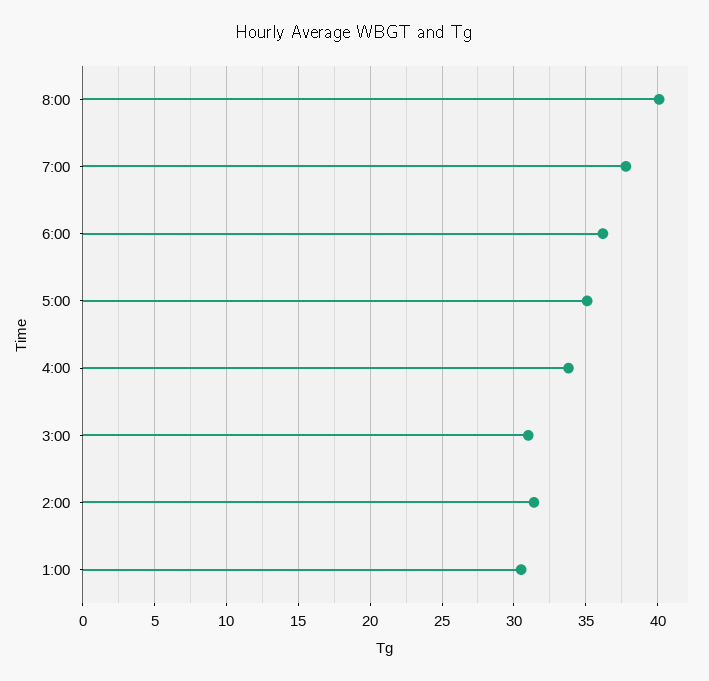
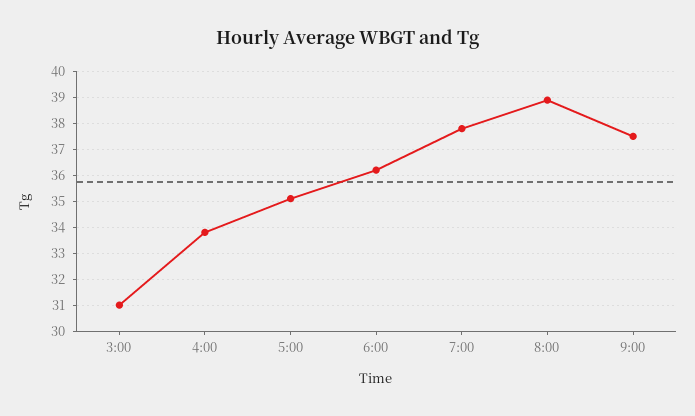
8:00: 40 -> 39
2:00: 31.5 -> none
1:00: 30.5 -> none
9:00: none -> 37.5

